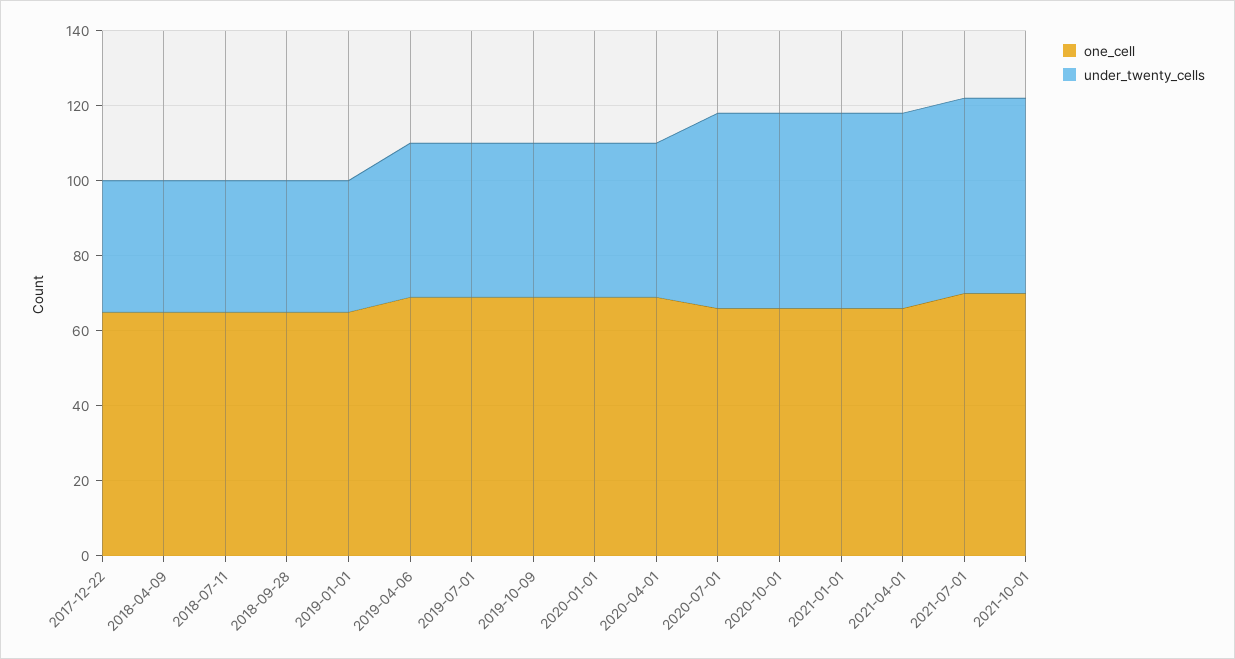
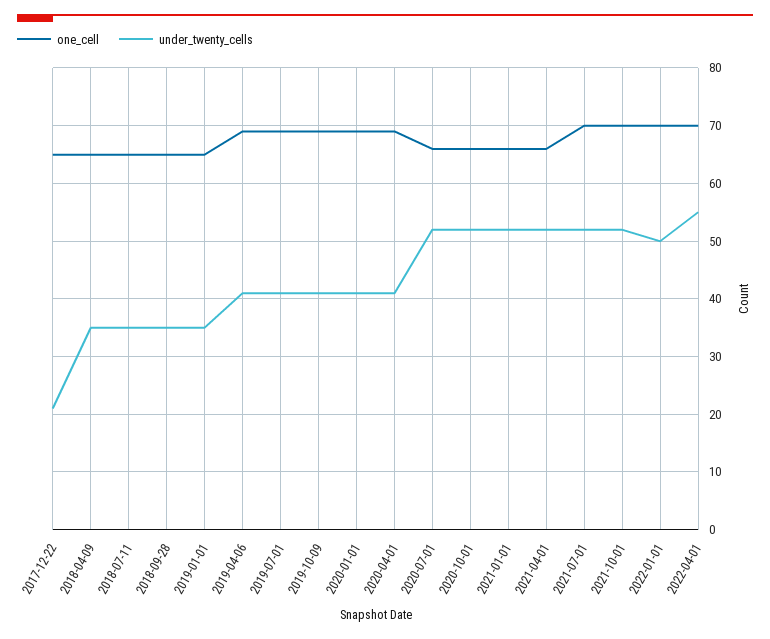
under_twenty_cells, 2017-12-22: 35 -> 20
one_cell, 2022-01-01: none -> 70
under_twenty_cells, 2022-01-01: none -> 50
one_cell, 2022-04-01: none -> 70
under_twenty_cells, 2022-04-01: none -> 55

